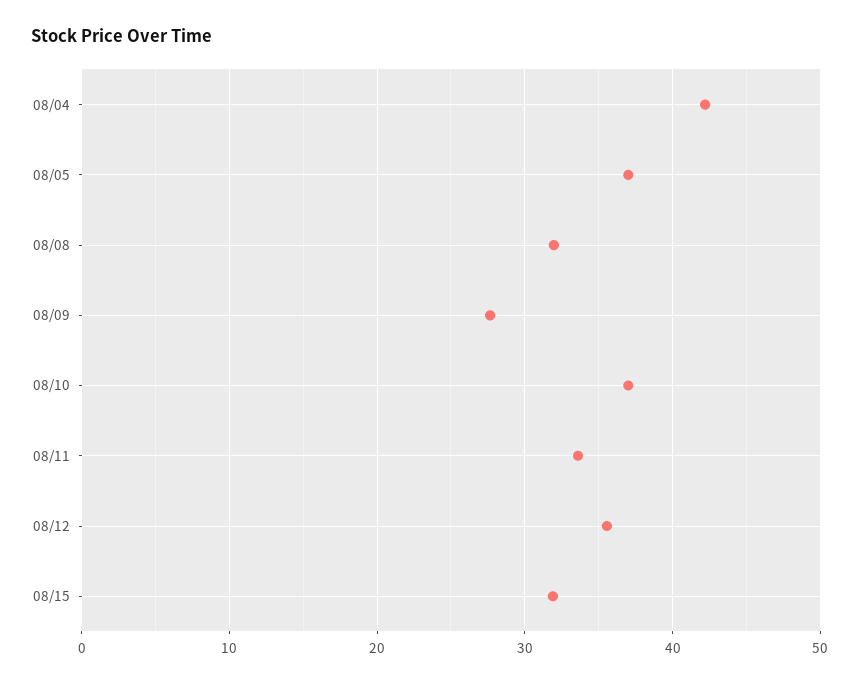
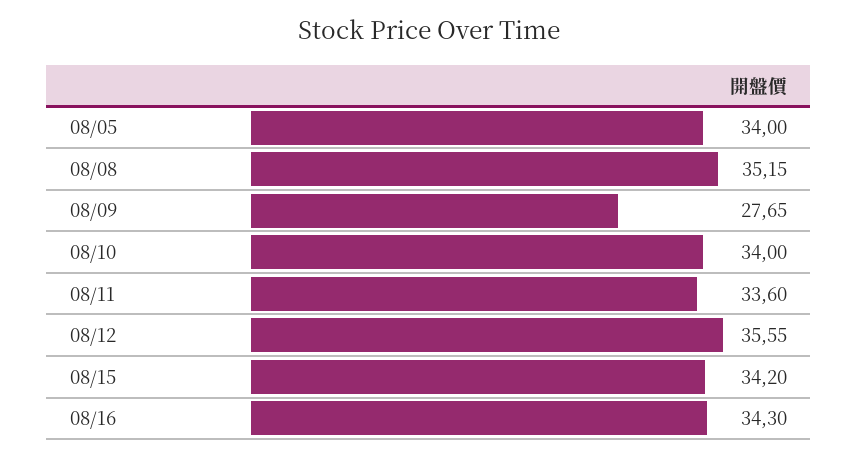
08/04: 42 -> none
08/05: 37 -> 34
08/08: 32 -> 35.15
08/10: 37 -> 34
08/15: 32 -> 34.2
08/16: none -> 34.3

